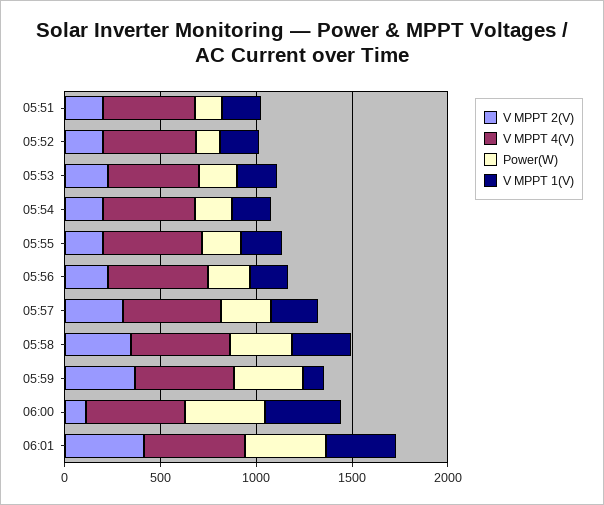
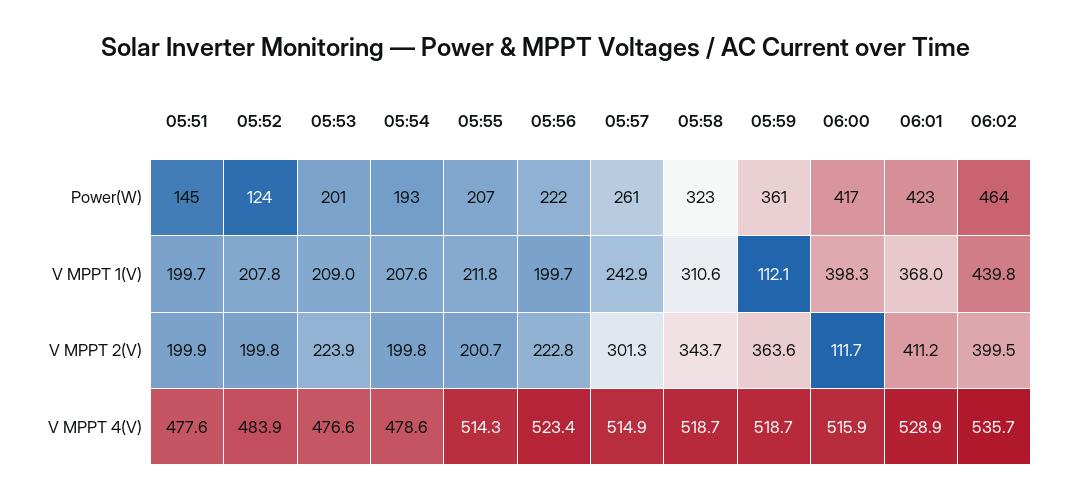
Power(W), 06:02: none -> 464
V MPPT 1(V), 06:02: none -> 439.8
V MPPT 2(V), 06:02: none -> 399.5
V MPPT 4(V), 06:02: none -> 535.7

